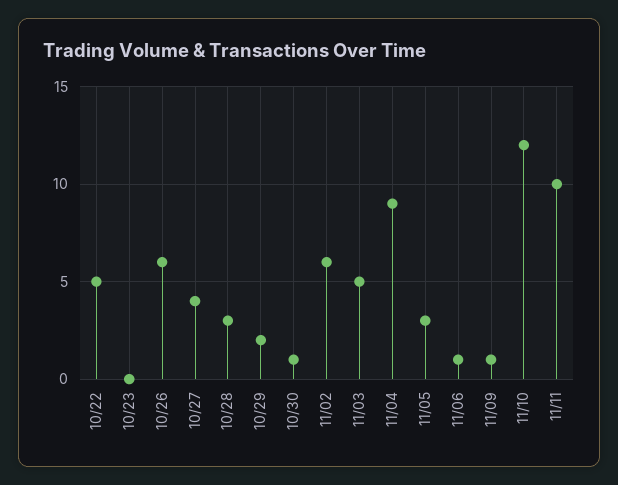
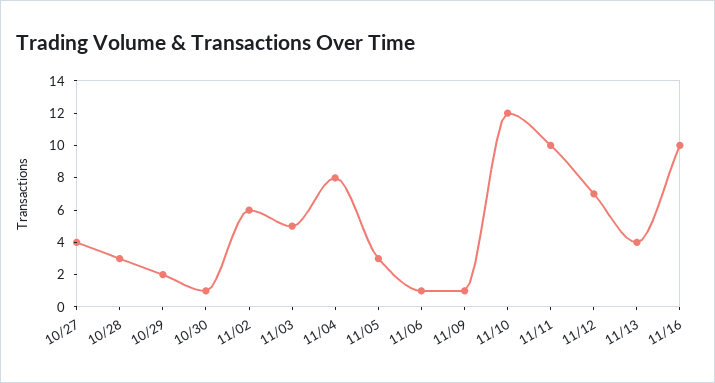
10/22: 5 -> none
10/23: 0 -> none
10/26: 6 -> none
11/04: 9 -> 8
11/12: none -> 7
11/13: none -> 4
11/16: none -> 10

